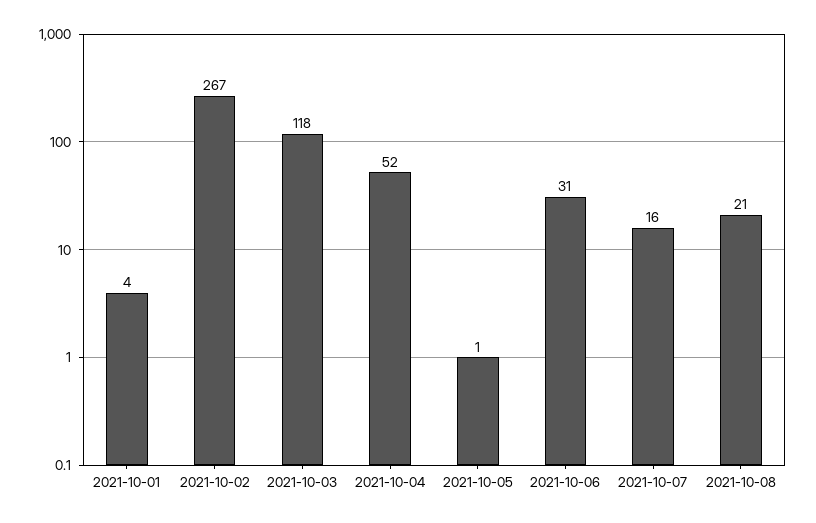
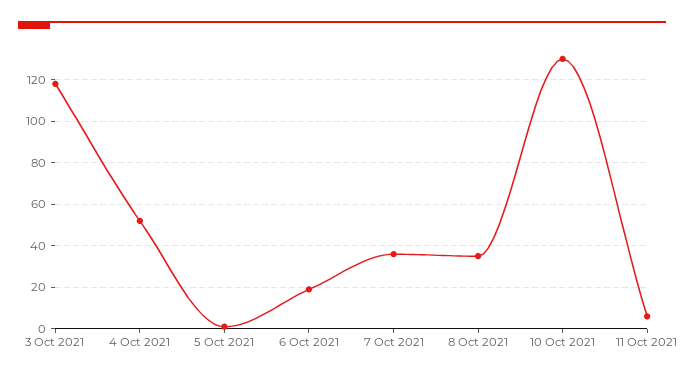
2021-10-01: 4 -> none
2021-10-02: 267 -> none
2021-10-06: 31 -> 20
2021-10-07: 16 -> 35
2021-10-08: 21 -> 35
10 Oct 2021: none -> 130
11 Oct 2021: none -> 5

